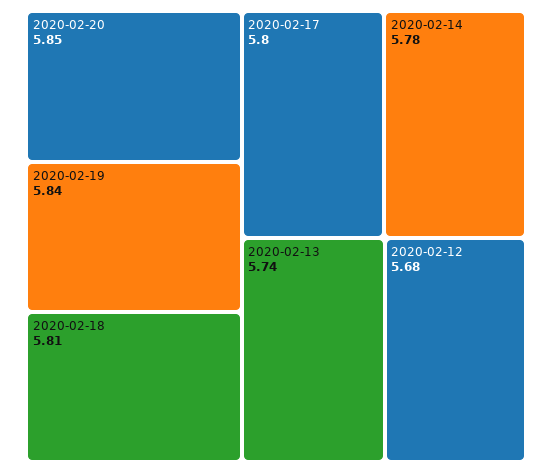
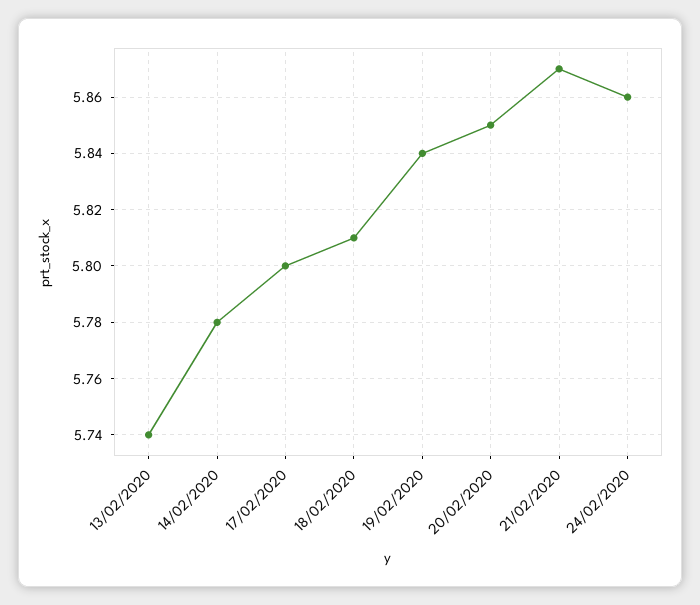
2020-02-12: 5.68 -> none
21/02/2020: none -> 5.87
24/02/2020: none -> 5.86

